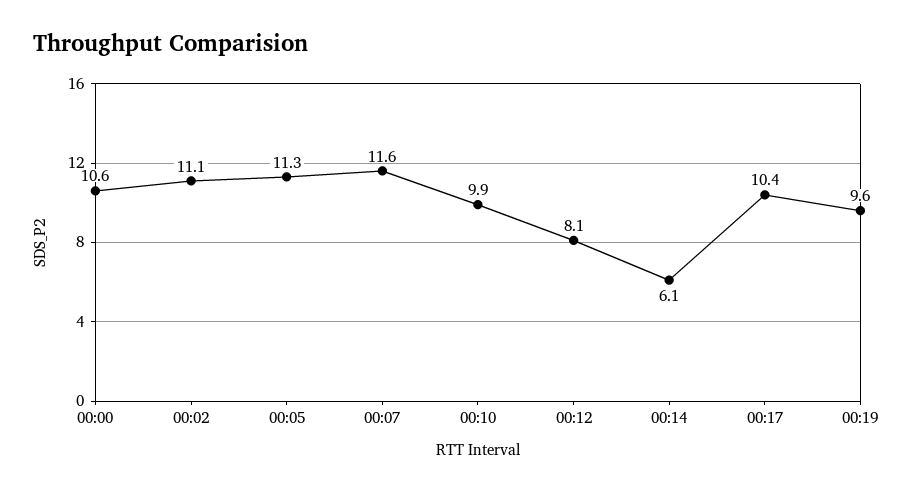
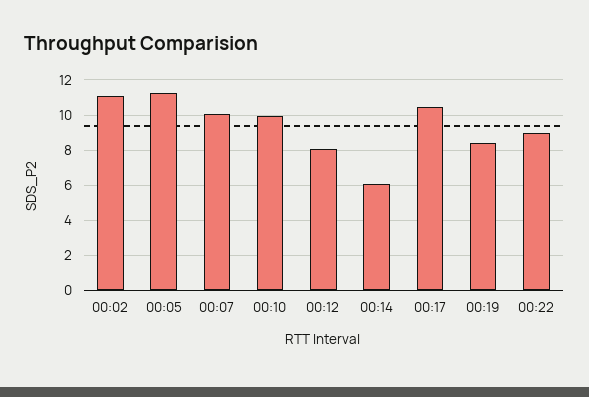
00:00: 10.6 -> none
00:07: 11.6 -> 10
00:19: 9.6 -> 8.5
00:22: none -> 9

